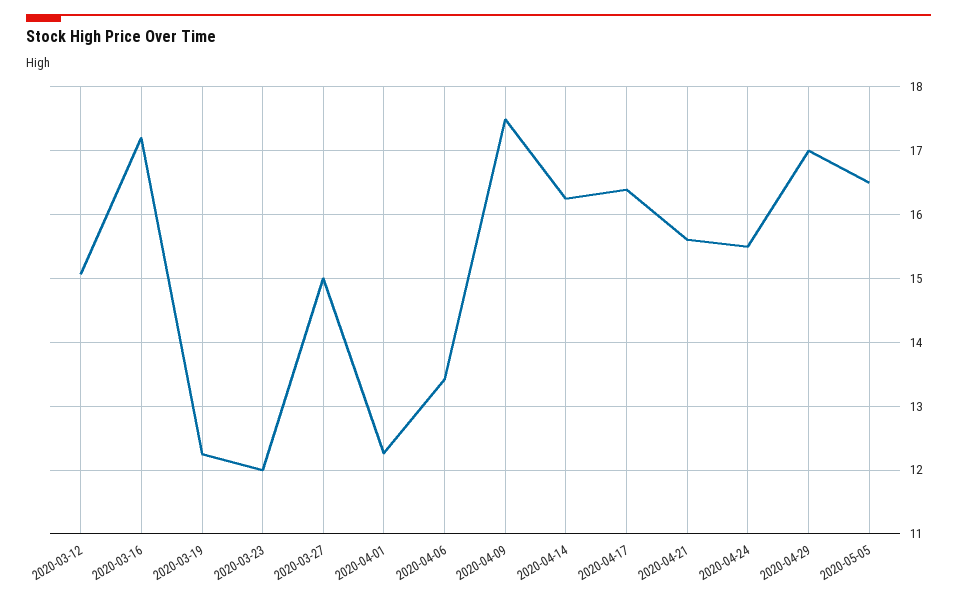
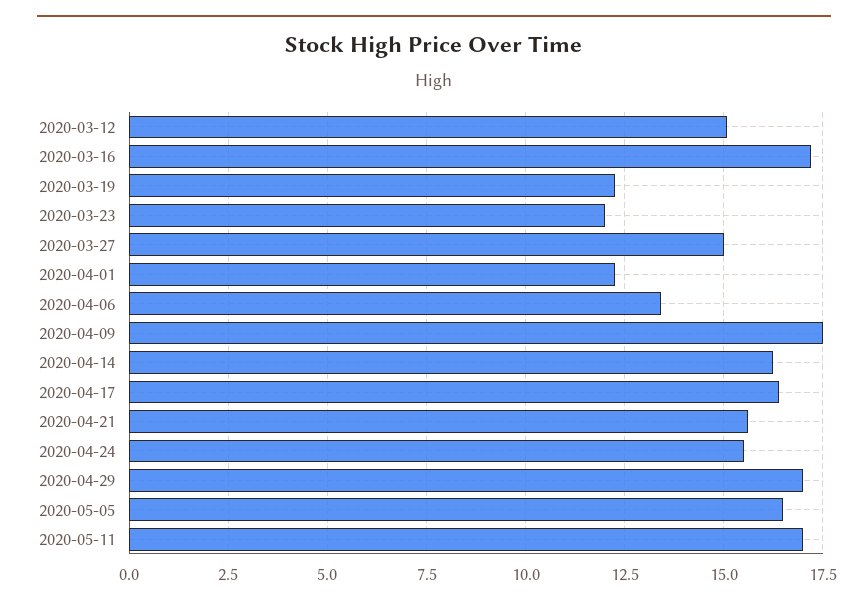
2020-05-11: none -> 17

